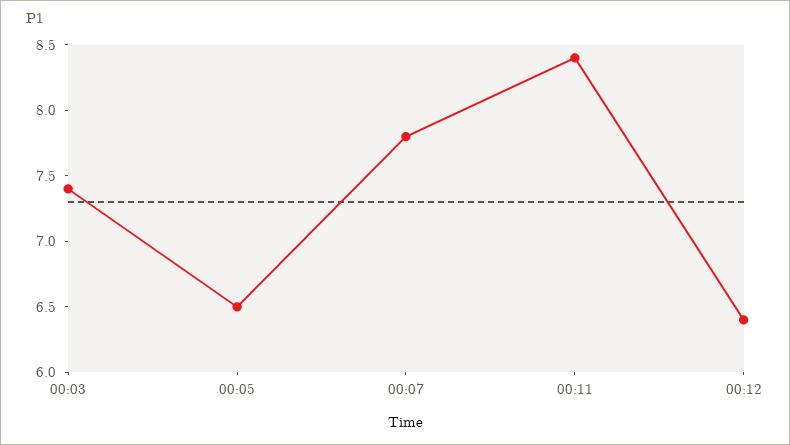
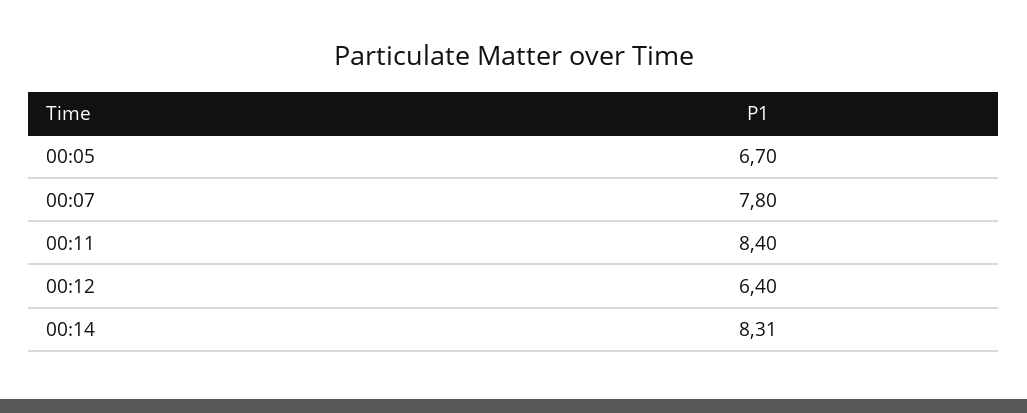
00:03: 7.4 -> none
00:05: 6.5 -> 6.7
00:14: none -> 8.31

